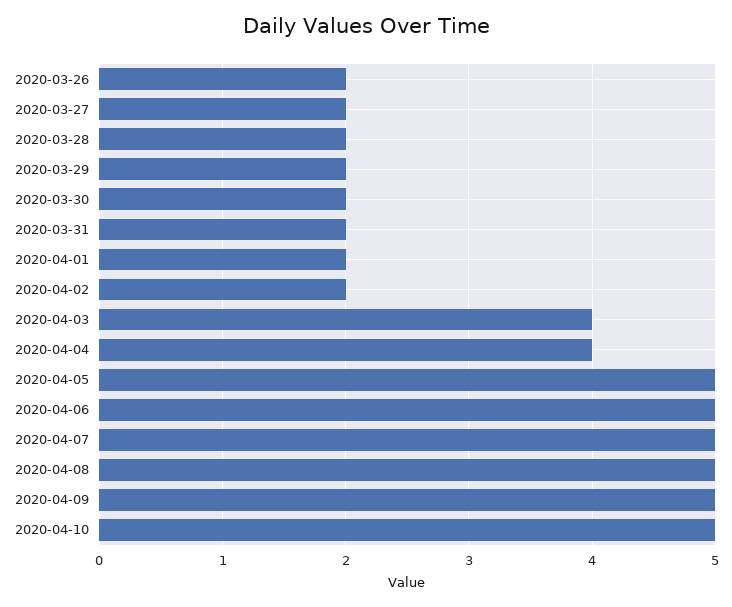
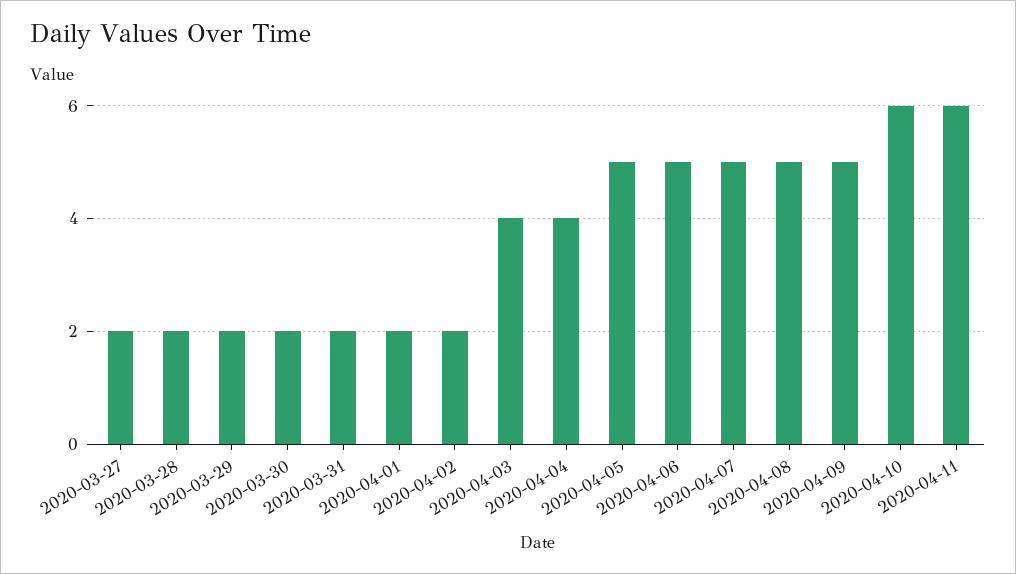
2020-03-26: 2 -> none
2020-04-10: 5 -> 6
2020-04-11: none -> 6

